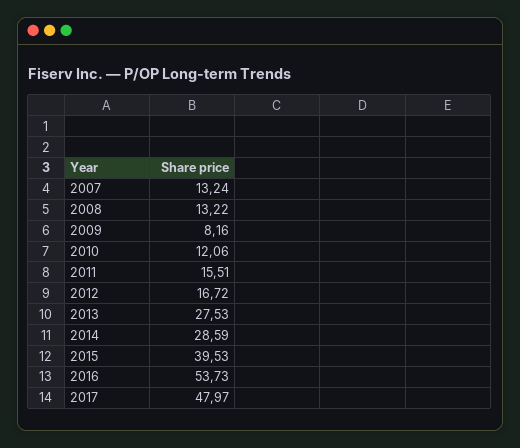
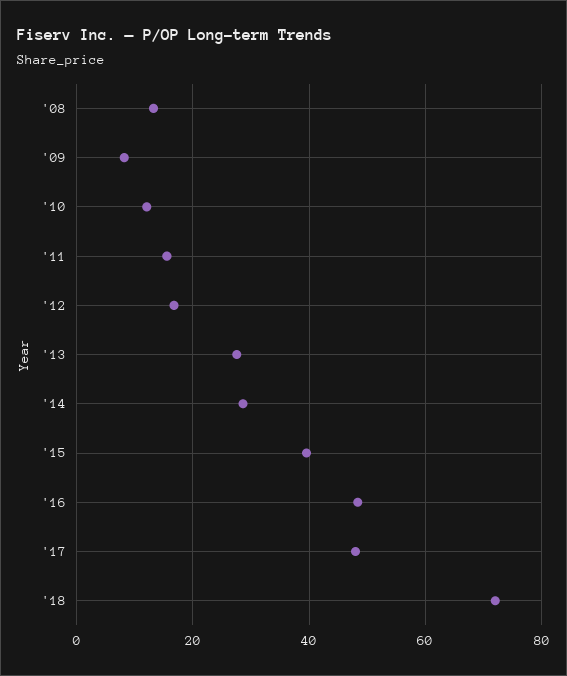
2007: 13.24 -> none
2016: 53.73 -> 48
'18: none -> 72

